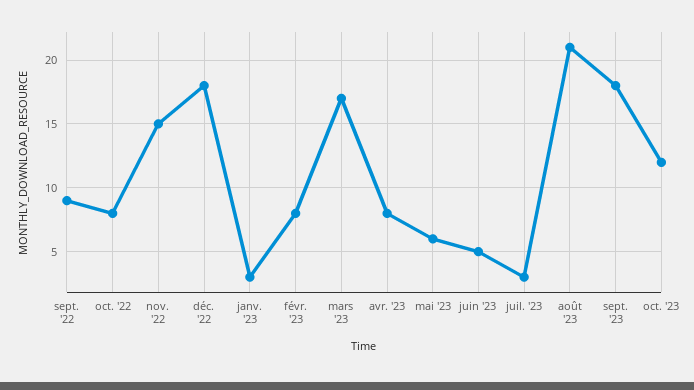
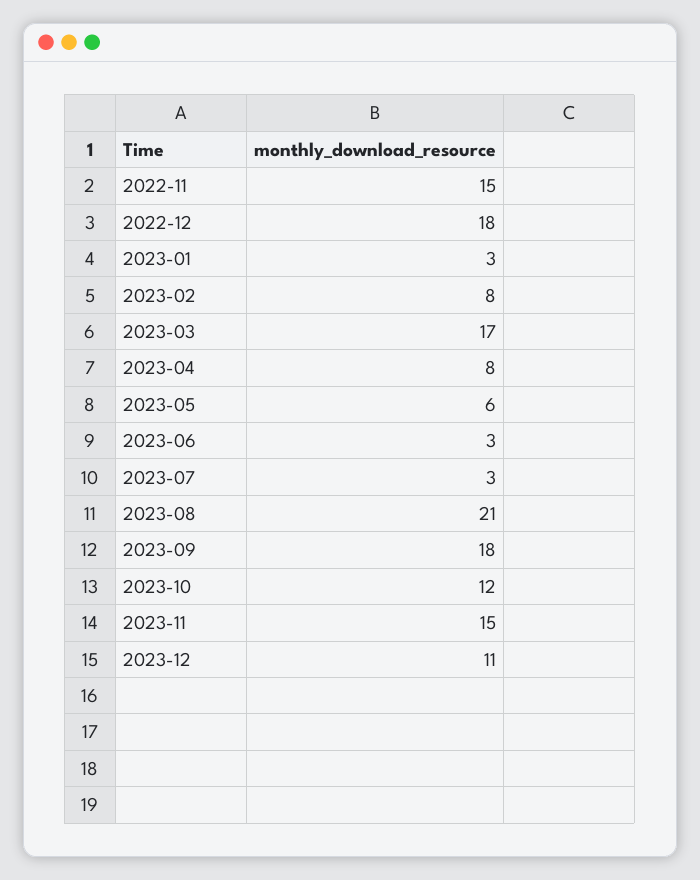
sept. '22: 9 -> none
oct. '22: 8 -> none
juin '23: 5 -> 3
2023-11: none -> 15
2023-12: none -> 11

